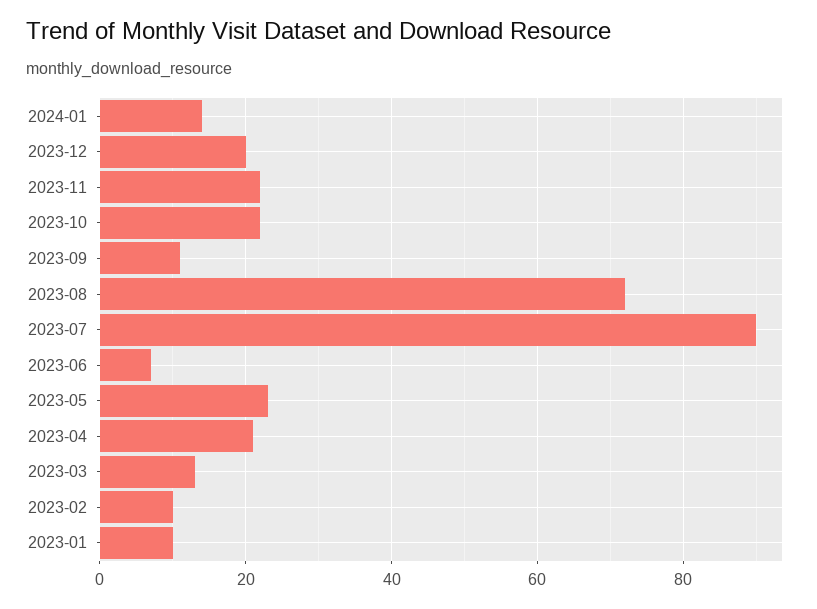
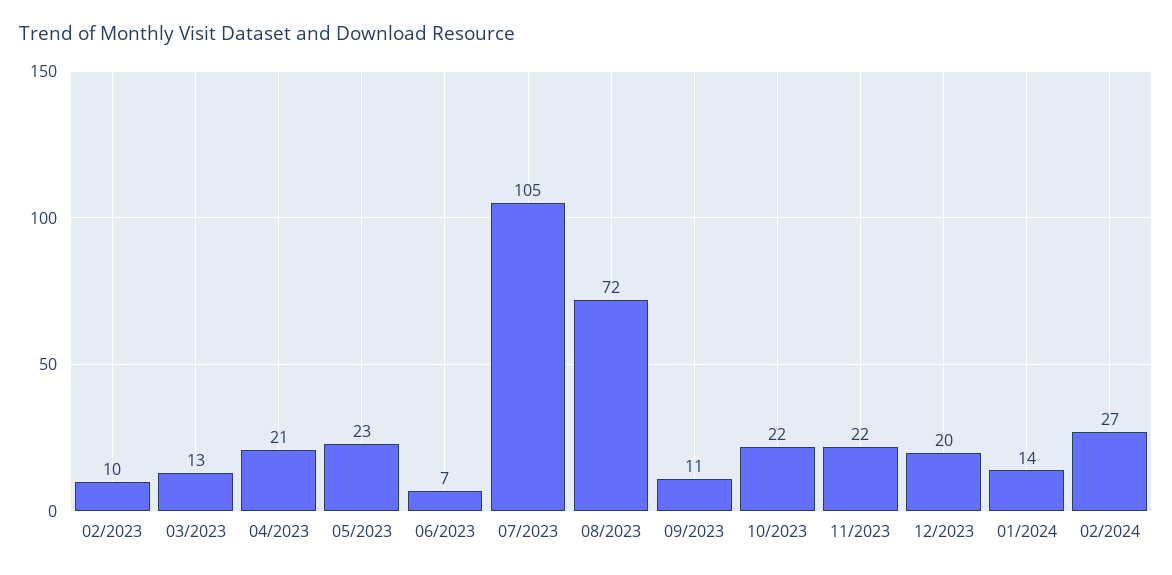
2023-07: 90 -> 105
2023-01: 10 -> none
02/2024: none -> 27

